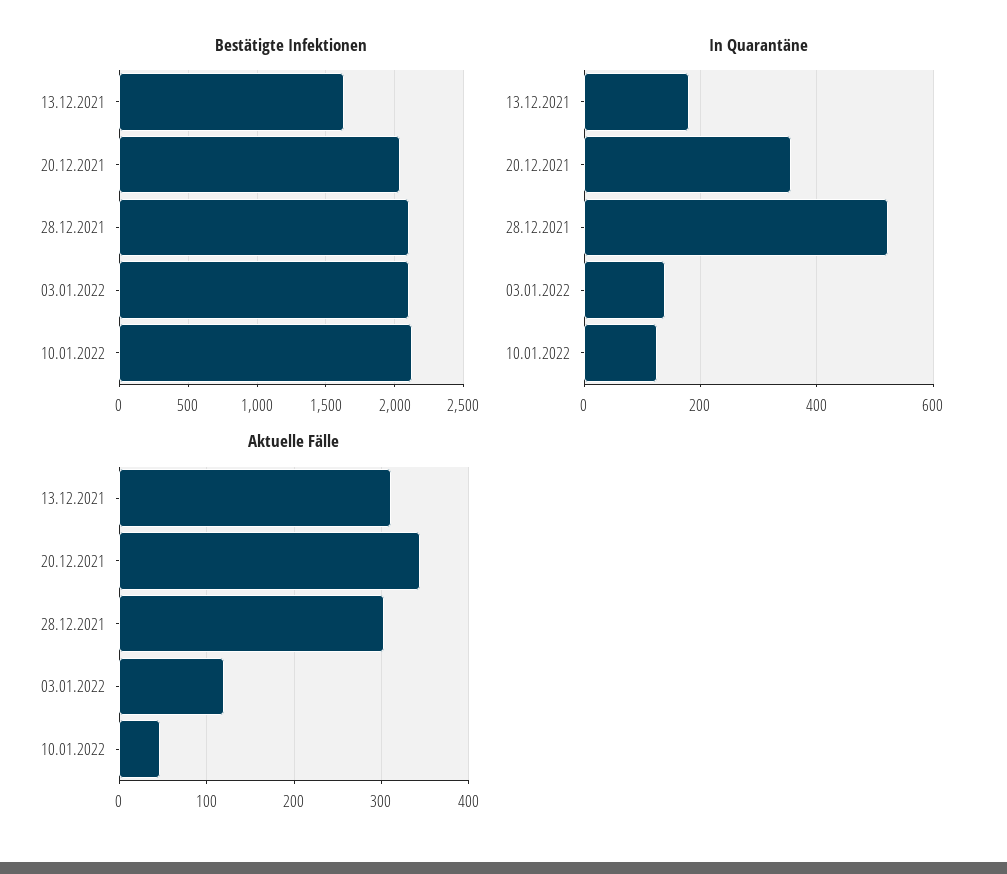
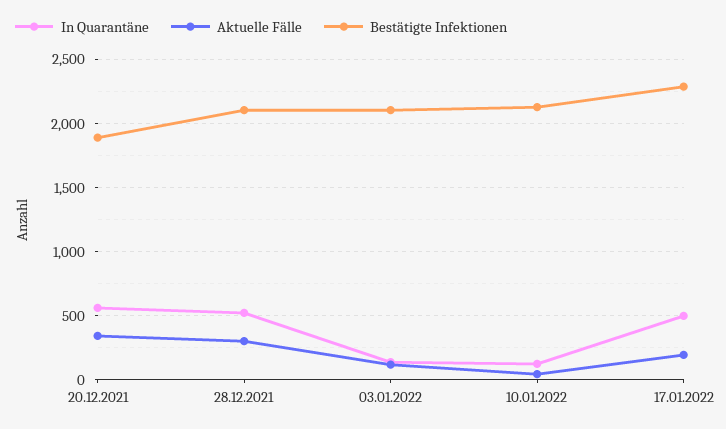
Bestätigte Infektionen, 13.12.2021: 1650 -> none
Bestätigte Infektionen, 20.12.2021: 2050 -> 1900
In Quarantäne, 13.12.2021: 180 -> none
In Quarantäne, 20.12.2021: 360 -> 550
Aktuelle Fälle, 13.12.2021: 310 -> none
In Quarantäne, 17.01.2022: none -> 500
Aktuelle Fälle, 17.01.2022: none -> 200
Bestätigte Infektionen, 17.01.2022: none -> 2300

